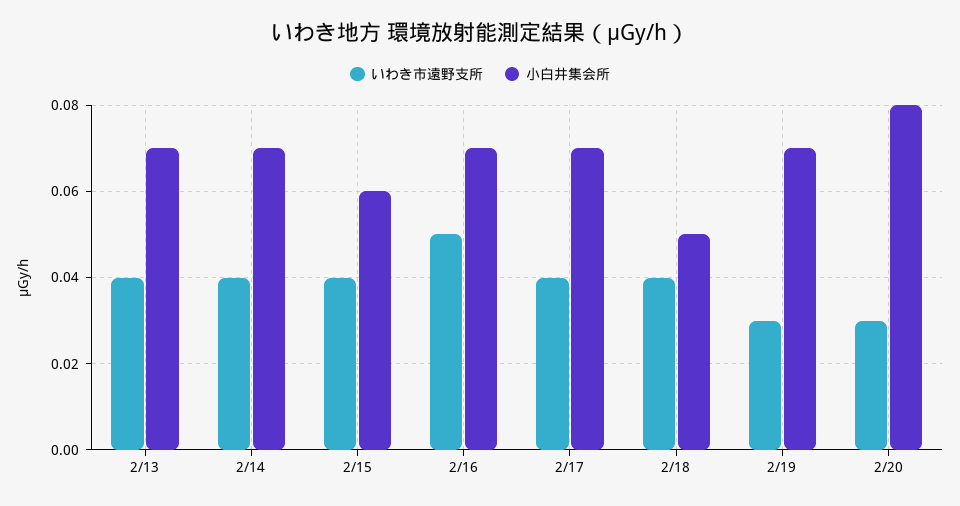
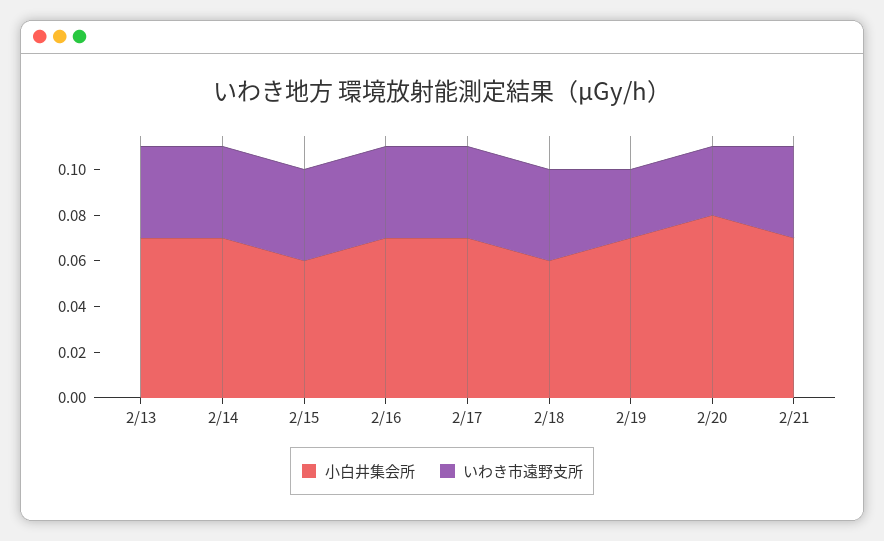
いわき市遠野支所, 2/16: 0.05 -> 0.04
小白井集会所, 2/18: 0.05 -> 0.06
小白井集会所, 2/21: none -> 0.07
いわき市遠野支所, 2/21: none -> 0.04

